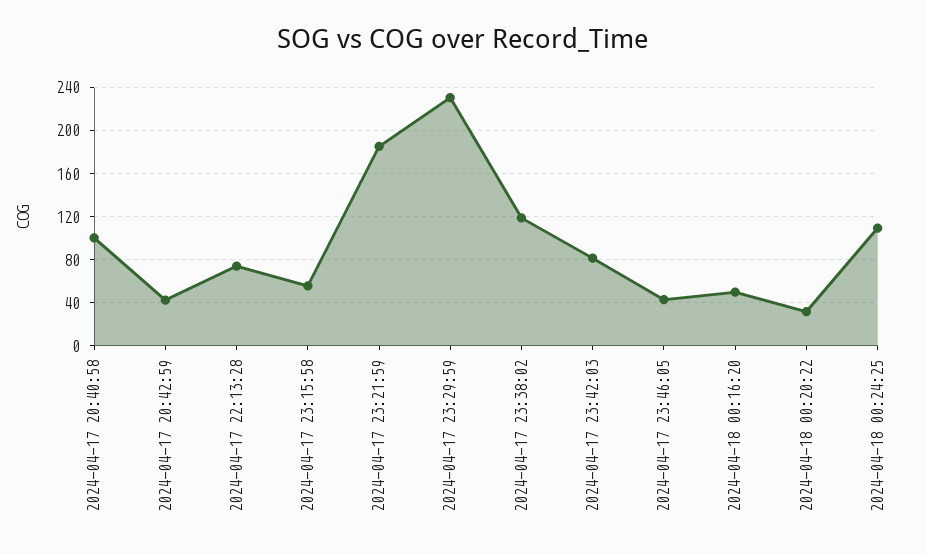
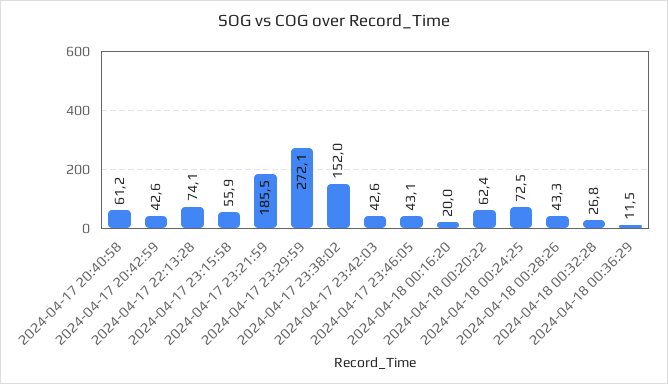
2024-04-17 20:40:58: 100 -> 61.2
2024-04-17 23:29:59: 230 -> 272.1
2024-04-17 23:38:02: 120 -> 152
2024-04-17 23:42:03: 80 -> 42.6
2024-04-18 00:16:20: 50 -> 20
2024-04-18 00:20:22: 30 -> 62.4
2024-04-18 00:24:25: 110 -> 72.5
2024-04-18 00:28:26: none -> 43.3
2024-04-18 00:32:28: none -> 26.8
2024-04-18 00:36:29: none -> 11.5

